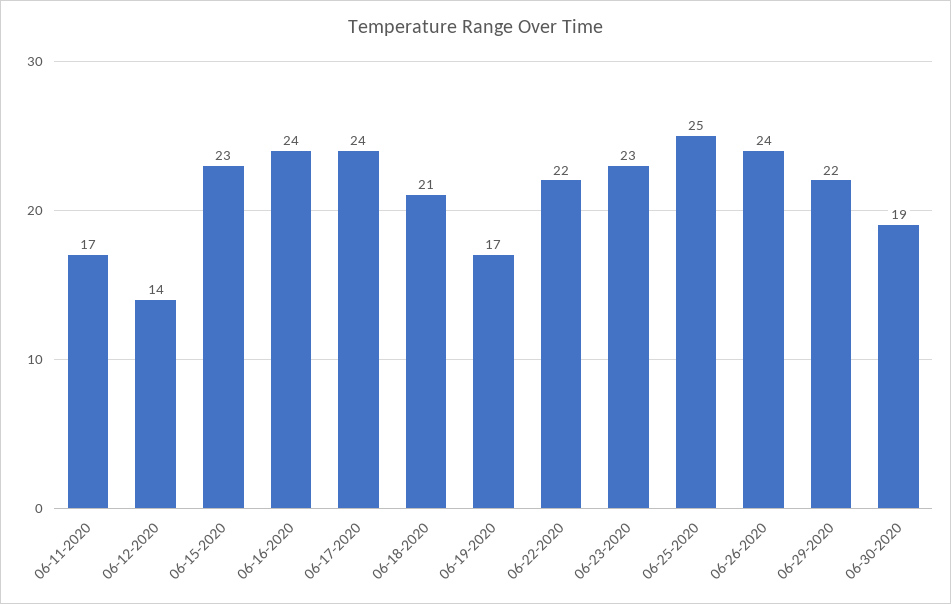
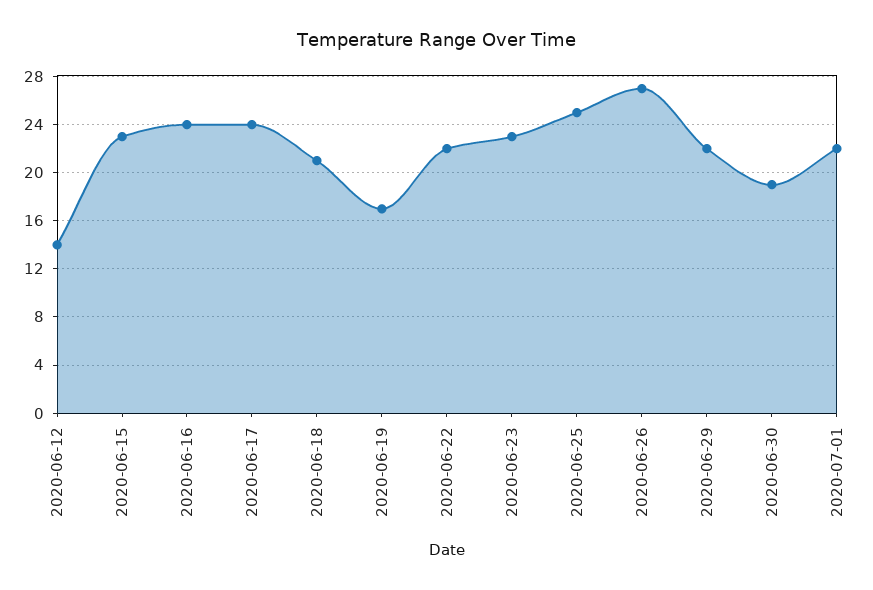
06-11-2020: 17 -> none
06-26-2020: 24 -> 27
2020-07-01: none -> 22

